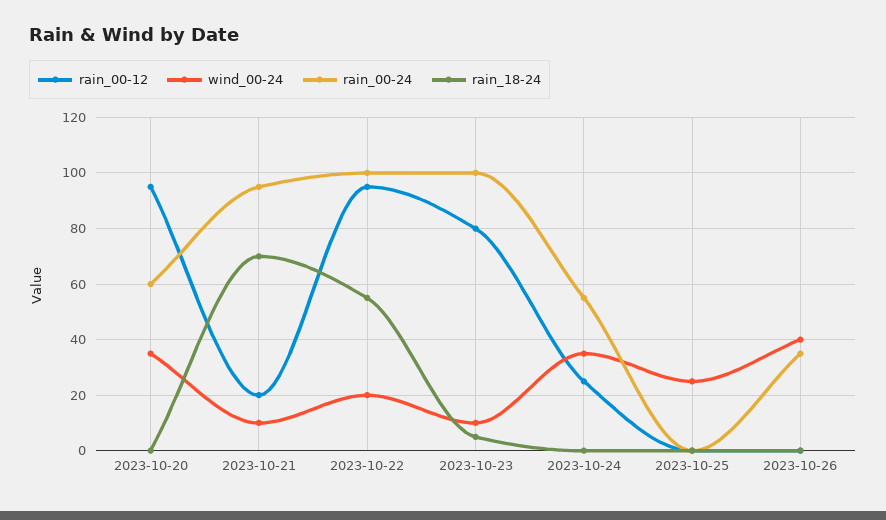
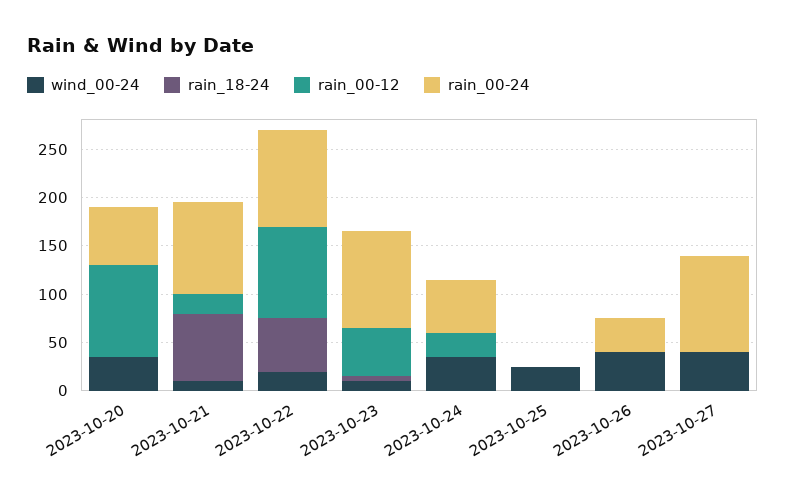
rain_00-12, 2023-10-23: 80 -> 50
wind_00-24, 2023-10-27: none -> 40
rain_18-24, 2023-10-27: none -> 0
rain_00-12, 2023-10-27: none -> 0
rain_00-24, 2023-10-27: none -> 100

